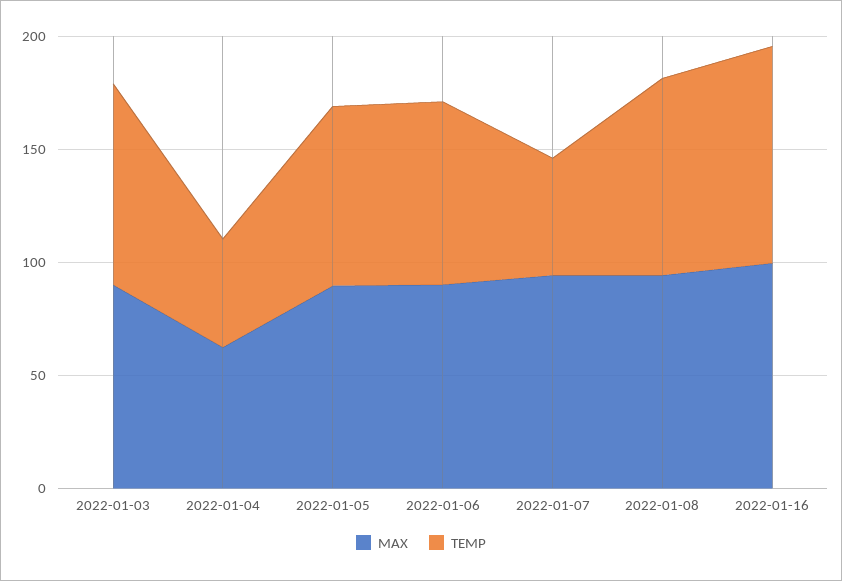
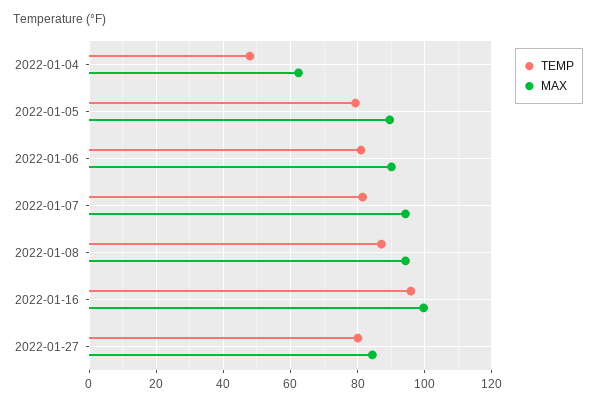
MAX, 2022-01-03: 90 -> none
TEMP, 2022-01-03: 90 -> none
TEMP, 2022-01-07: 50 -> 82
TEMP, 2022-01-27: none -> 80
MAX, 2022-01-27: none -> 84

